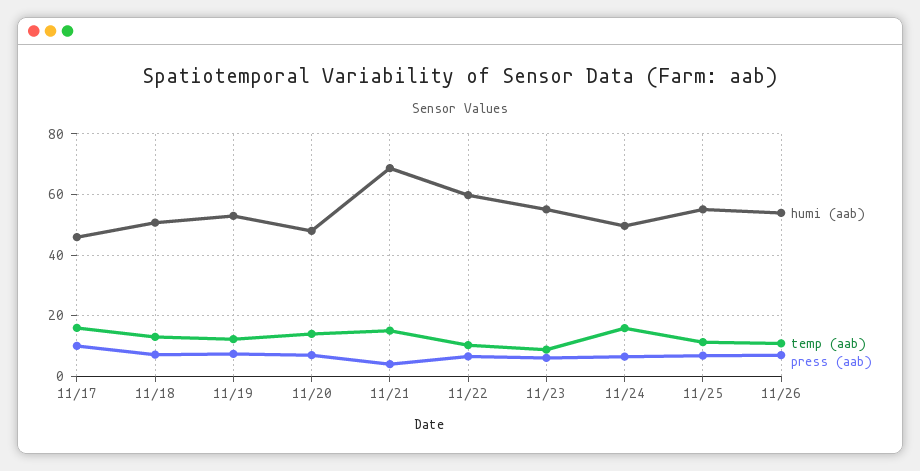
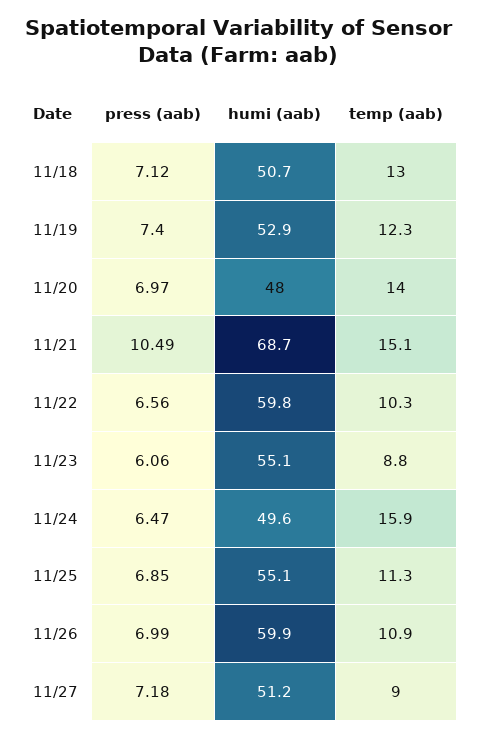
humi (aab), 11/17: 46 -> none
temp (aab), 11/17: 16 -> none
press (aab), 11/17: 10 -> none
press (aab), 11/21: 4 -> 10.49
humi (aab), 11/26: 54 -> 59.9
press (aab), 11/27: none -> 7.18
humi (aab), 11/27: none -> 51.2
temp (aab), 11/27: none -> 9

